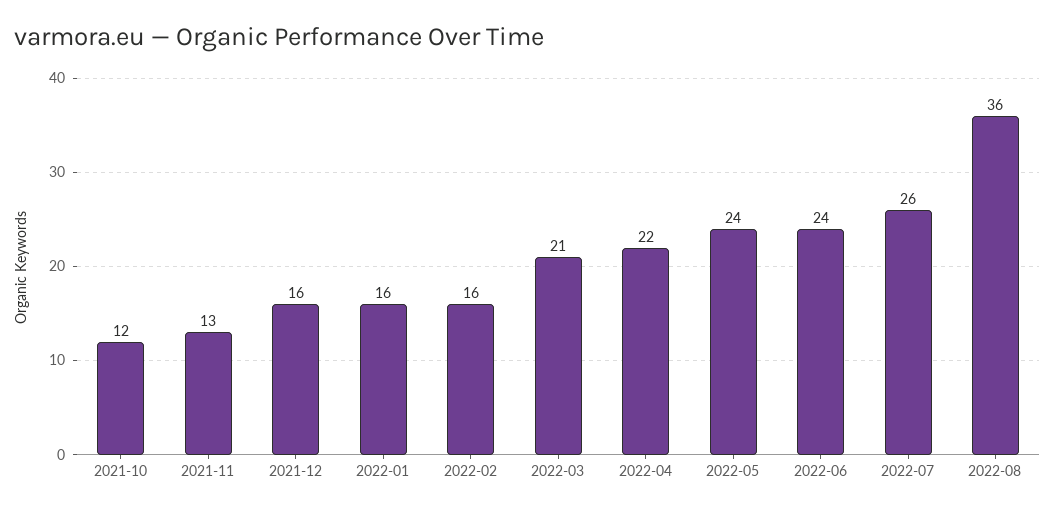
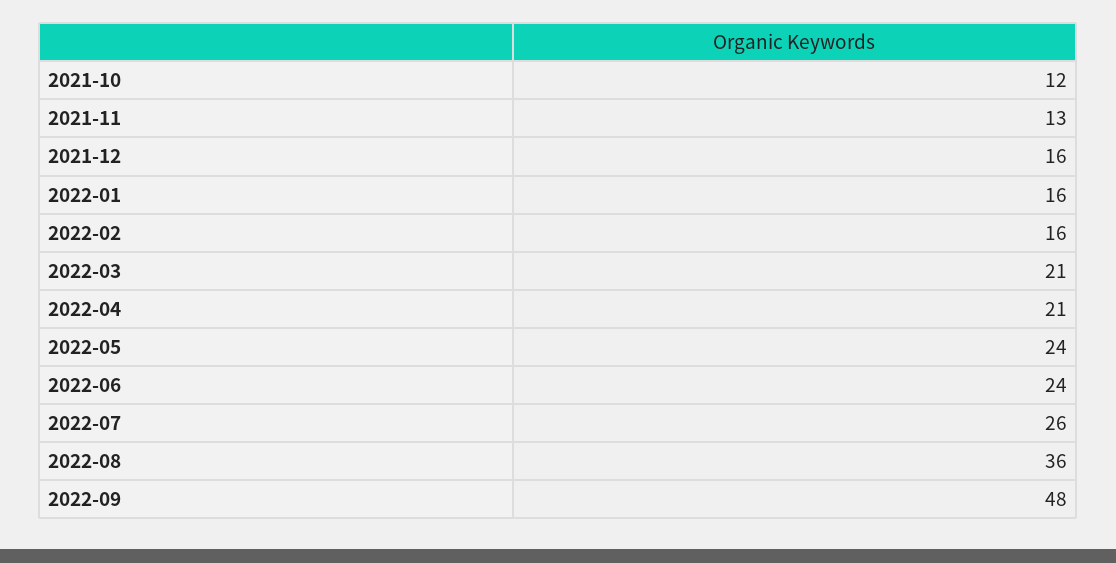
2022-04: 22 -> 21
2022-09: none -> 48

